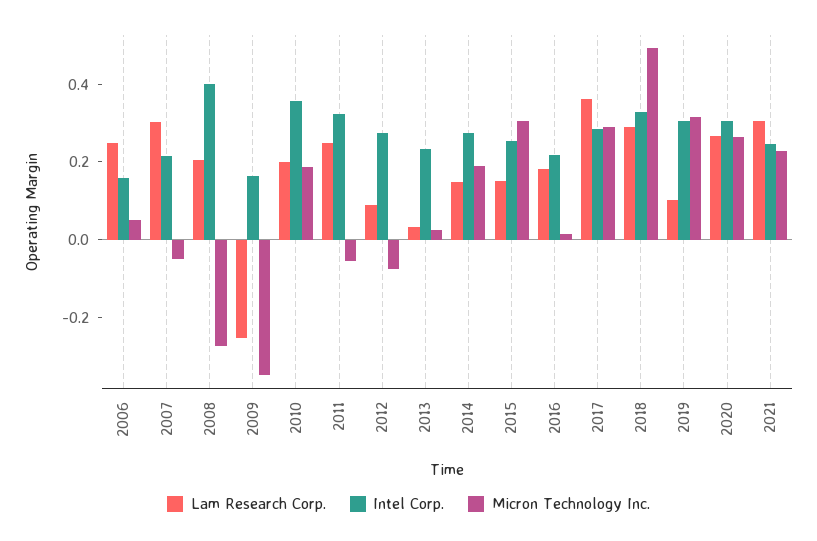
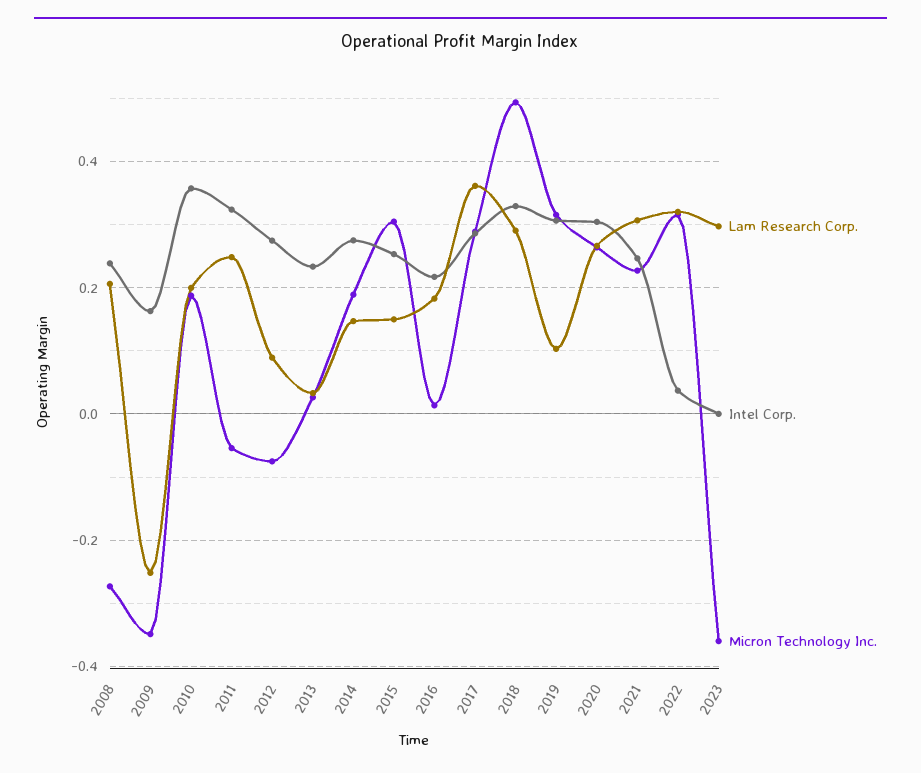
Lam Research Corp., 2006: 0.25 -> none
Intel Corp., 2006: 0.15 -> none
Micron Technology Inc., 2006: 0.05 -> none
Lam Research Corp., 2007: 0.3 -> none
Intel Corp., 2007: 0.2 -> none
Micron Technology Inc., 2007: -0.05 -> none
Intel Corp., 2008: 0.4 -> 0.24
Lam Research Corp., 2022: none -> 0.32
Intel Corp., 2022: none -> 0.04
Micron Technology Inc., 2022: none -> 0.32
Lam Research Corp., 2023: none -> 0.3
Intel Corp., 2023: none -> 0
Micron Technology Inc., 2023: none -> -0.36

